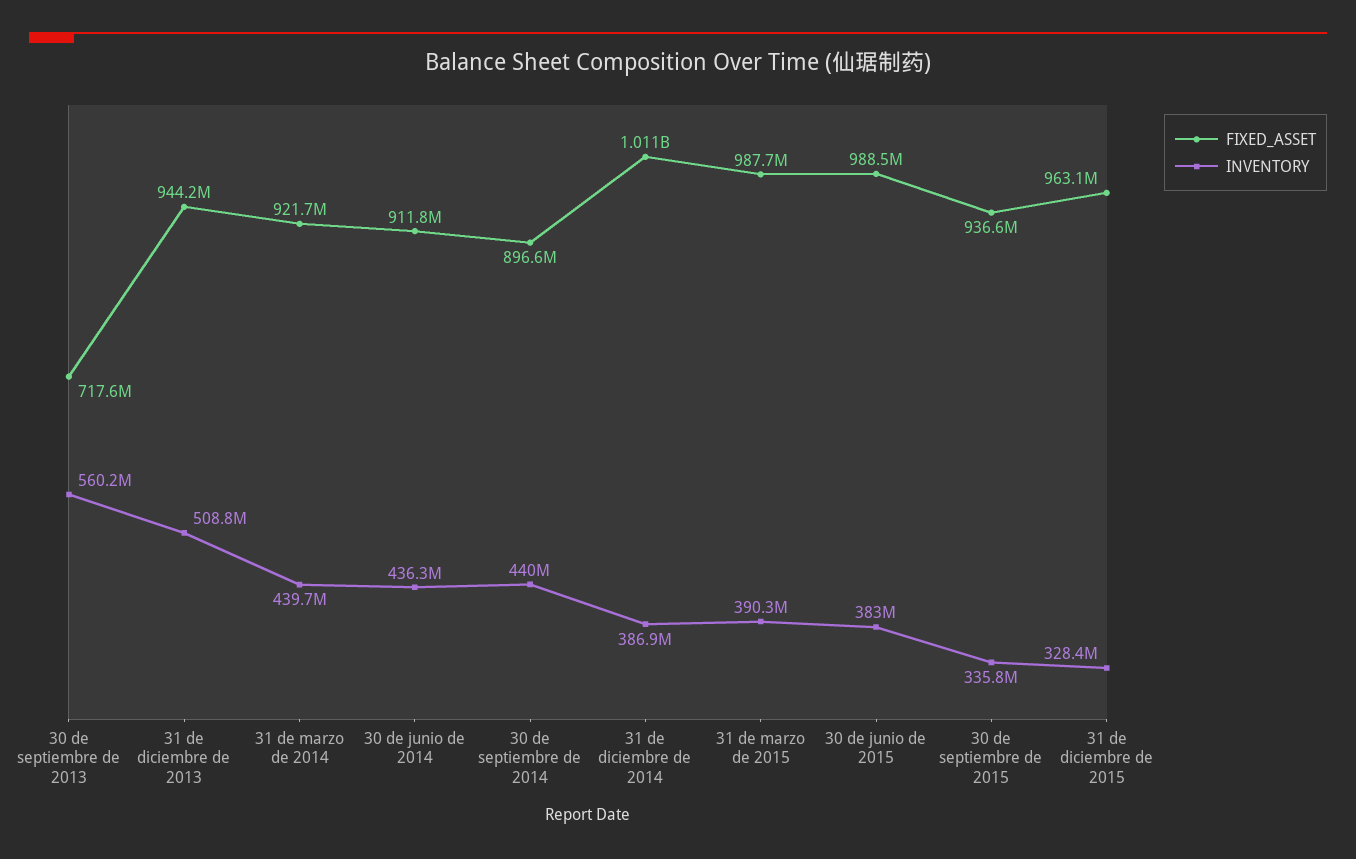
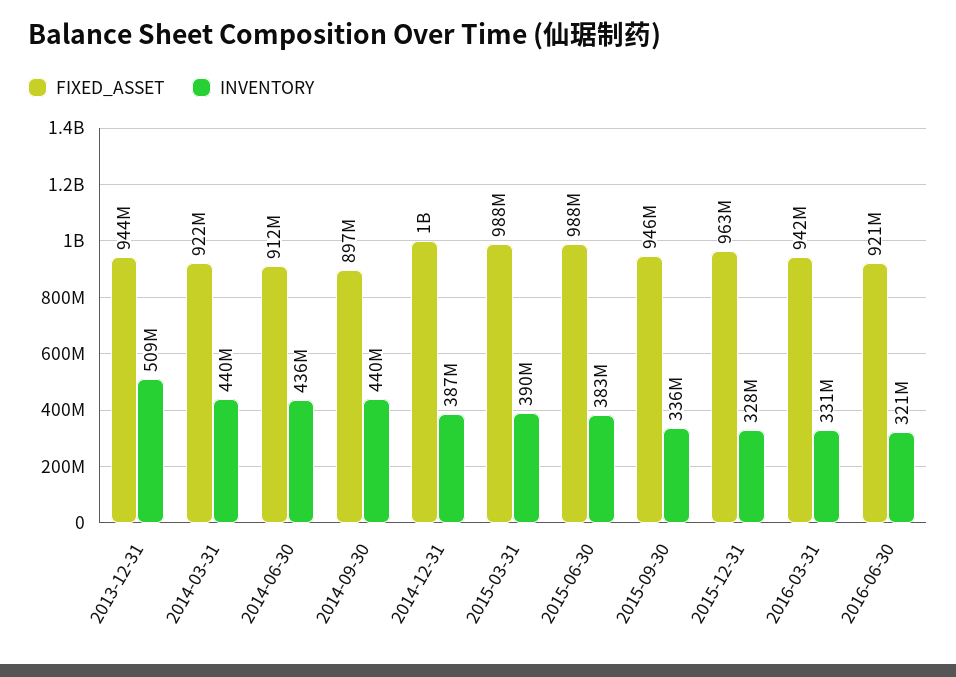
FIXED_ASSET, 30 de septiembre de 2013: 717600000 -> none
INVENTORY, 30 de septiembre de 2013: 560200000 -> none
FIXED_ASSET, 30 de septiembre de 2015: 936600000 -> 946000000
FIXED_ASSET, 2016-03-31: none -> 942000000
INVENTORY, 2016-03-31: none -> 331000000
FIXED_ASSET, 2016-06-30: none -> 921000000
INVENTORY, 2016-06-30: none -> 321000000

